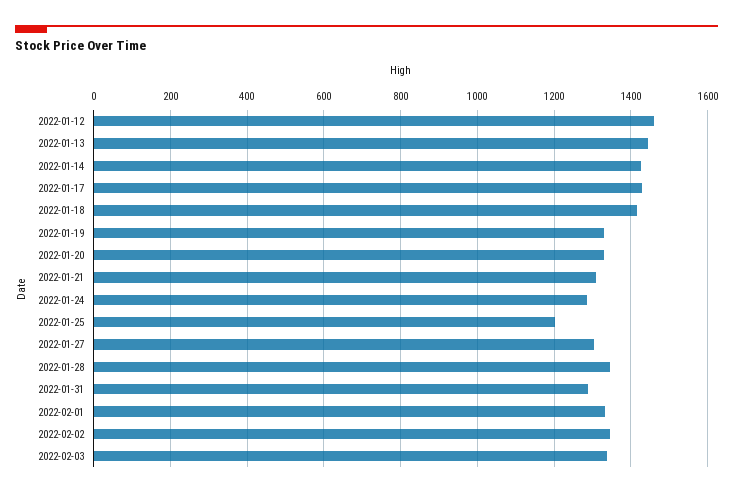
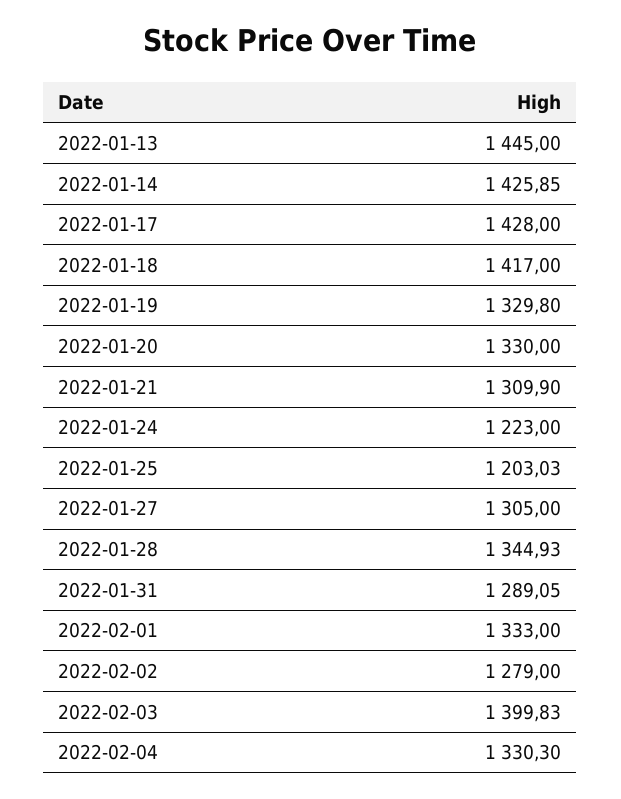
2022-01-12: 1460 -> none
2022-01-24: 1280 -> 1223
2022-02-02: 1340 -> 1279
2022-02-03: 1340 -> 1399.83
2022-02-04: none -> 1330.3

